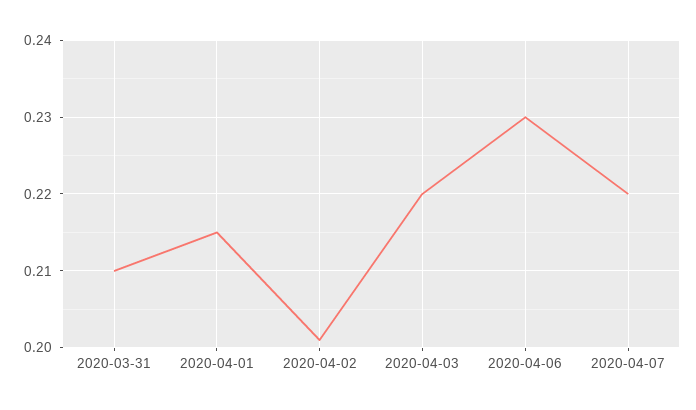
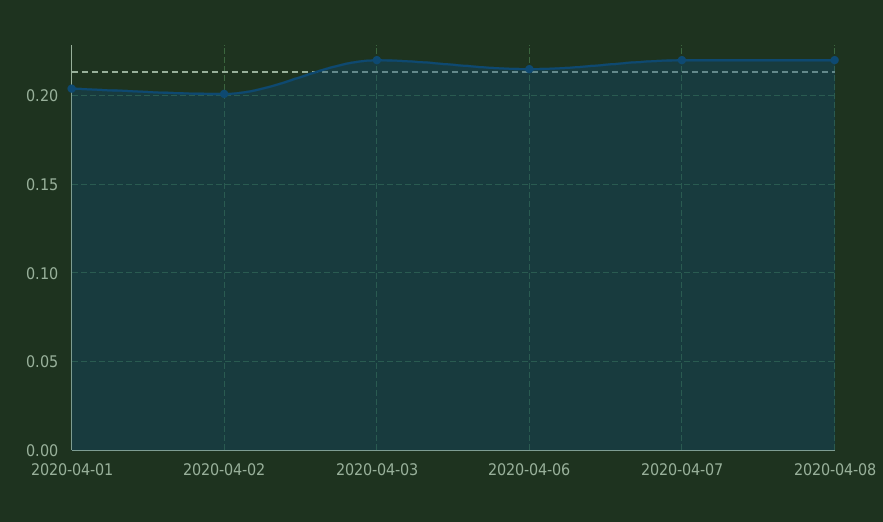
2020-03-31: 0.21 -> none
2020-04-01: 0.215 -> 0.205
2020-04-06: 0.23 -> 0.215
2020-04-08: none -> 0.22

